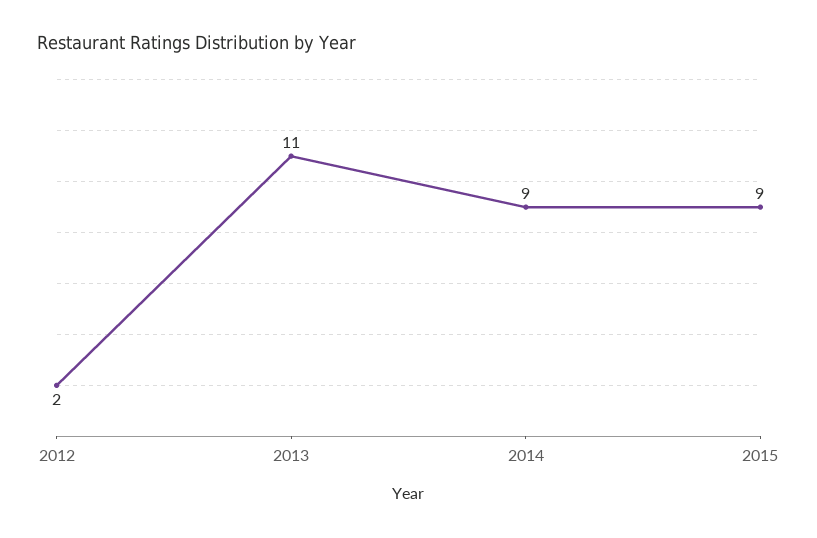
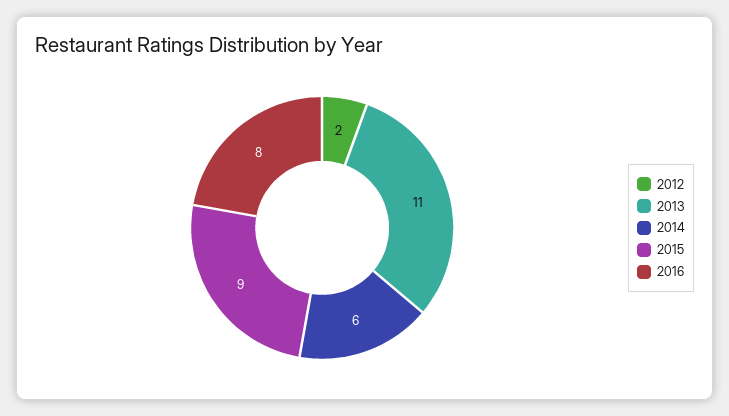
2014: 9 -> 6
2016: none -> 8

